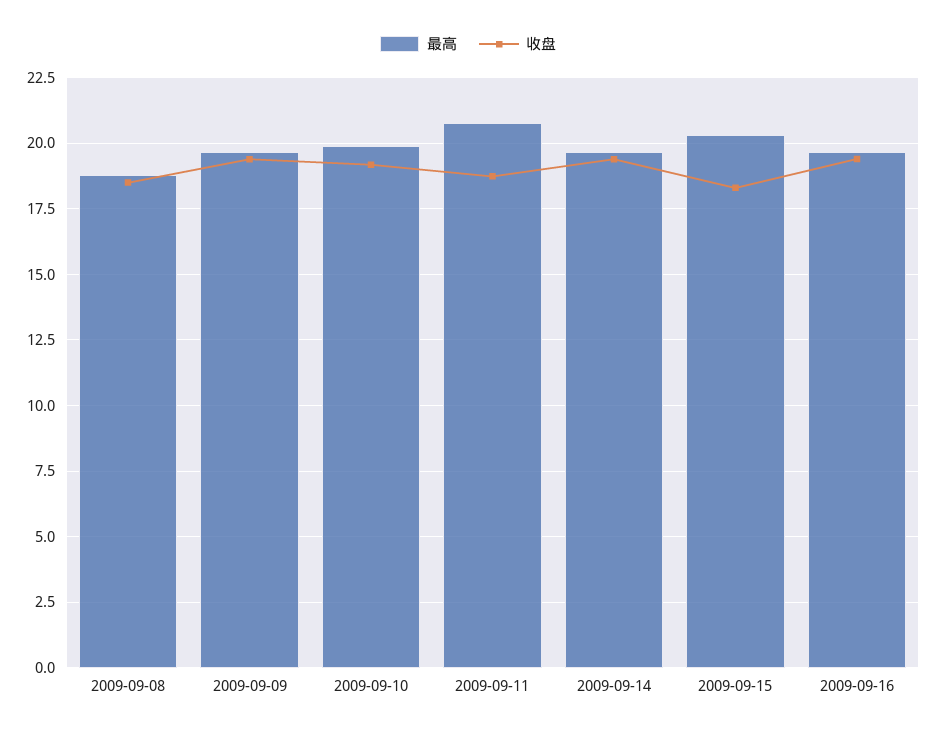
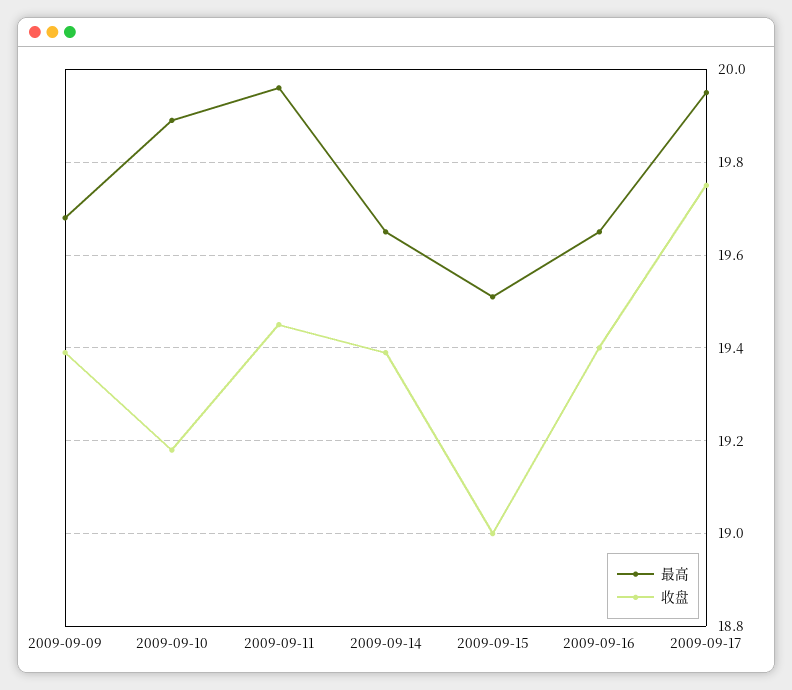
最高, 2009-09-08: 18.75 -> none
收盘, 2009-09-08: 18.5 -> none
最高, 2009-09-11: 20.75 -> 19.95
收盘, 2009-09-11: 18.75 -> 19.45
最高, 2009-09-15: 20.25 -> 19.5
收盘, 2009-09-15: 18.25 -> 19
最高, 2009-09-17: none -> 19.95
收盘, 2009-09-17: none -> 19.75

